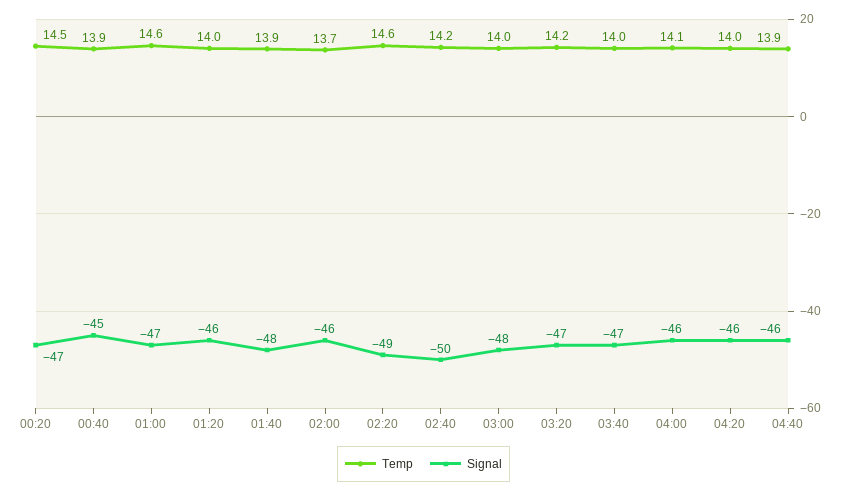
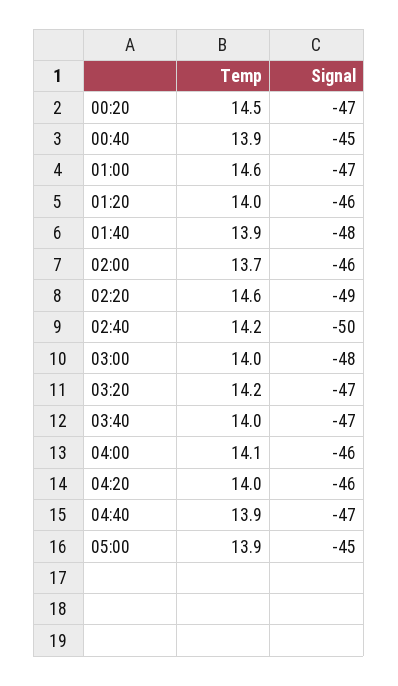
Signal, 04:40: -46 -> -47
Temp, 05:00: none -> 13.9
Signal, 05:00: none -> -45

